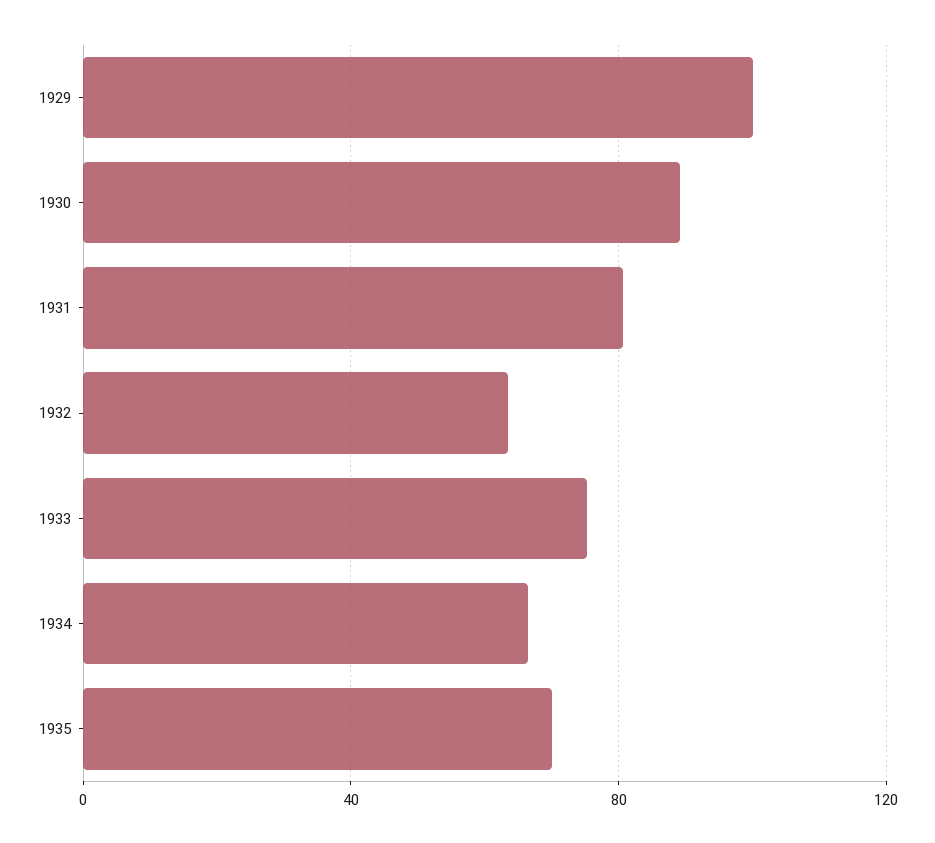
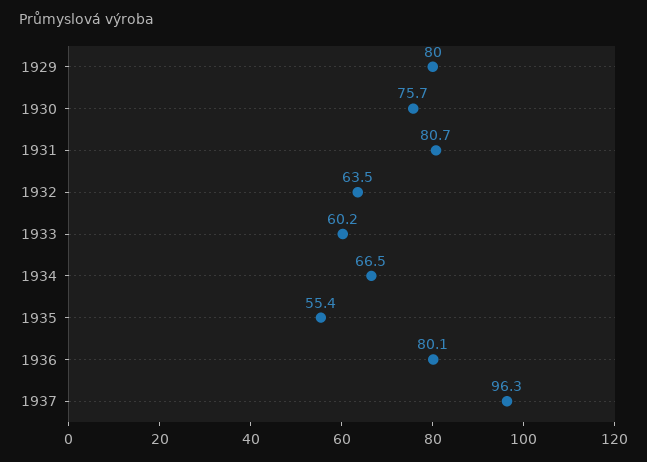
1929: 100 -> 80
1930: 90 -> 75.7
1933: 75 -> 60.2
1935: 70 -> 55.4
1936: none -> 80.1
1937: none -> 96.3

